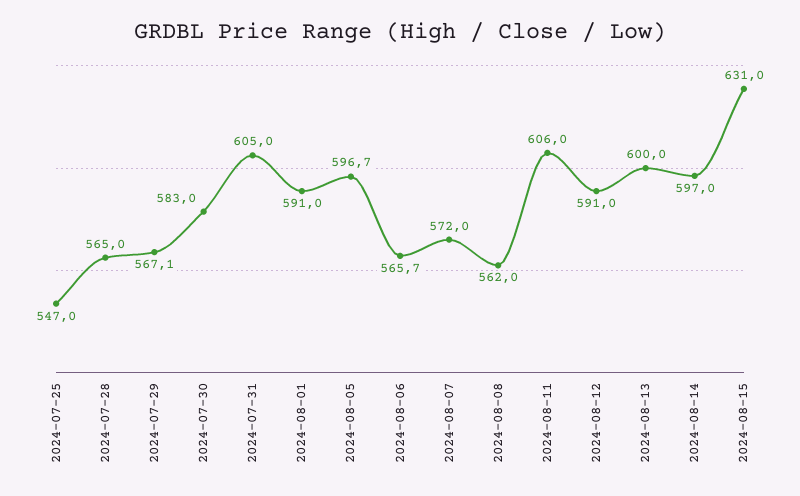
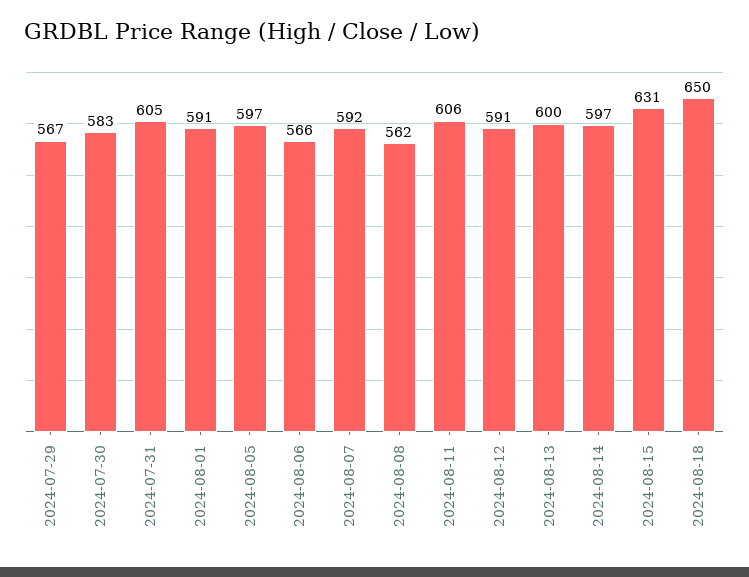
2024-07-25: 547 -> none
2024-07-28: 565 -> none
2024-08-07: 572 -> 592
2024-08-18: none -> 650

